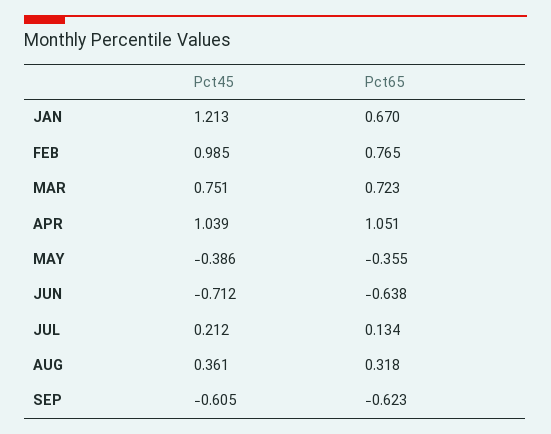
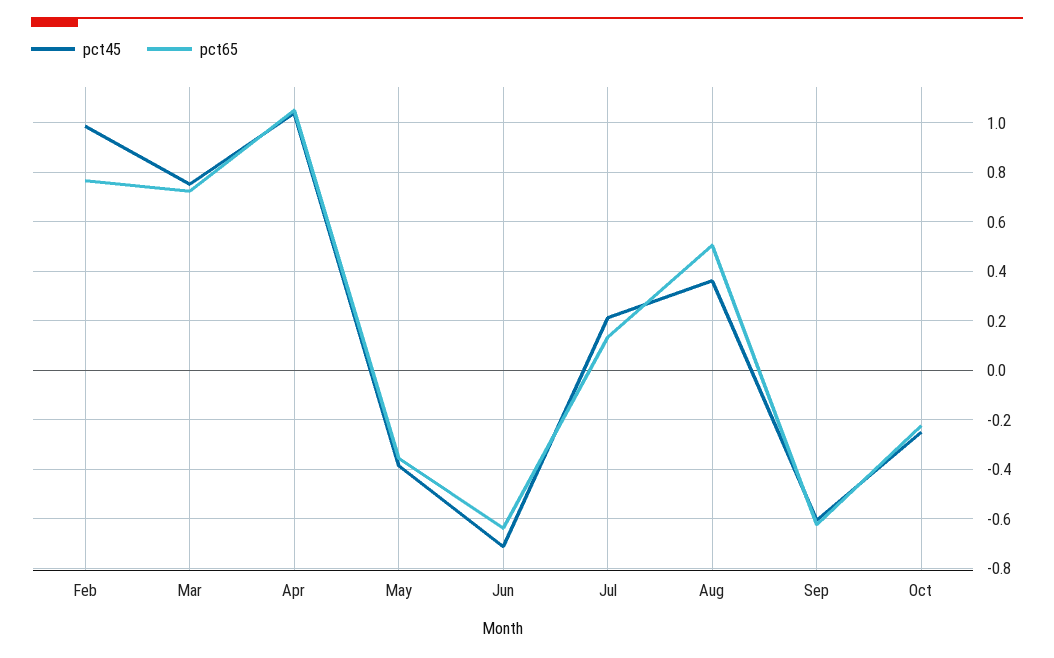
Pct45, JAN: 1.213 -> none
Pct65, JAN: 0.67 -> none
Pct65, AUG: 0.318 -> 0.5
Pct45, Oct: none -> -0.25
Pct65, Oct: none -> -0.225

